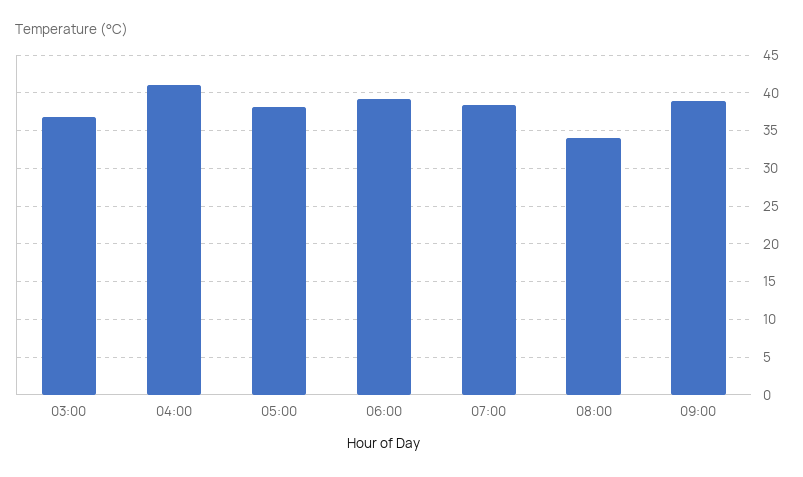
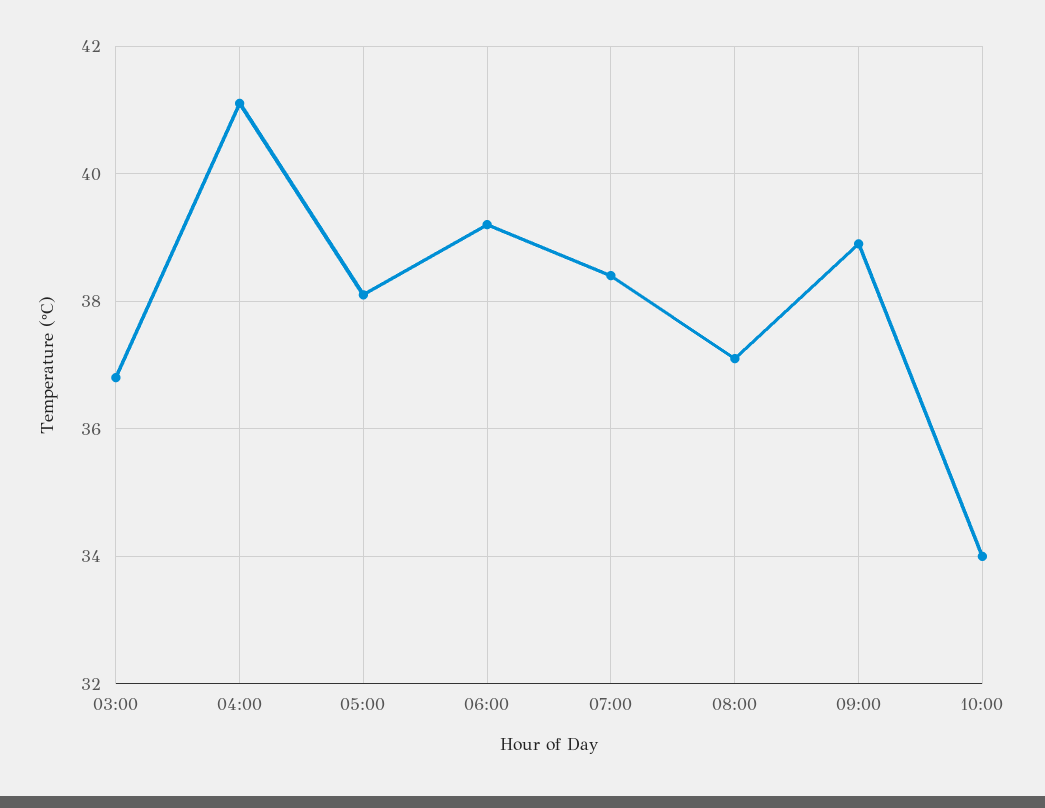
08:00: 34 -> 37
10:00: none -> 34

